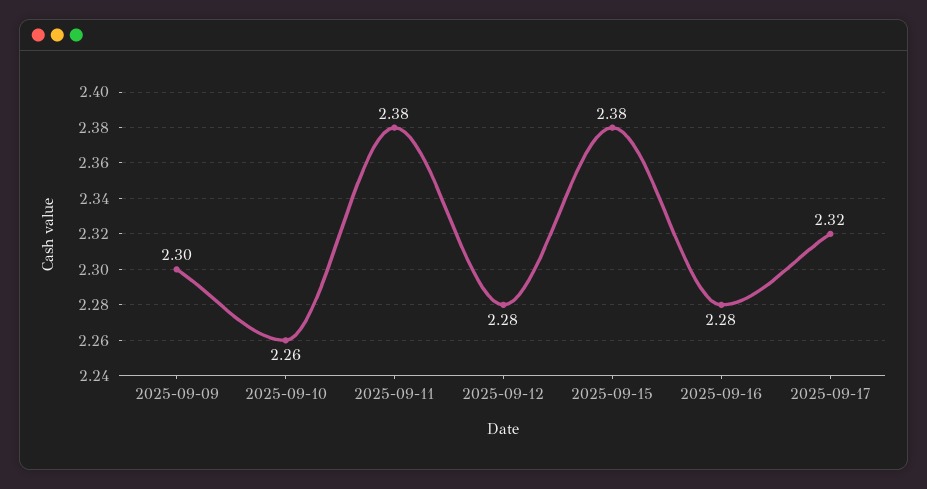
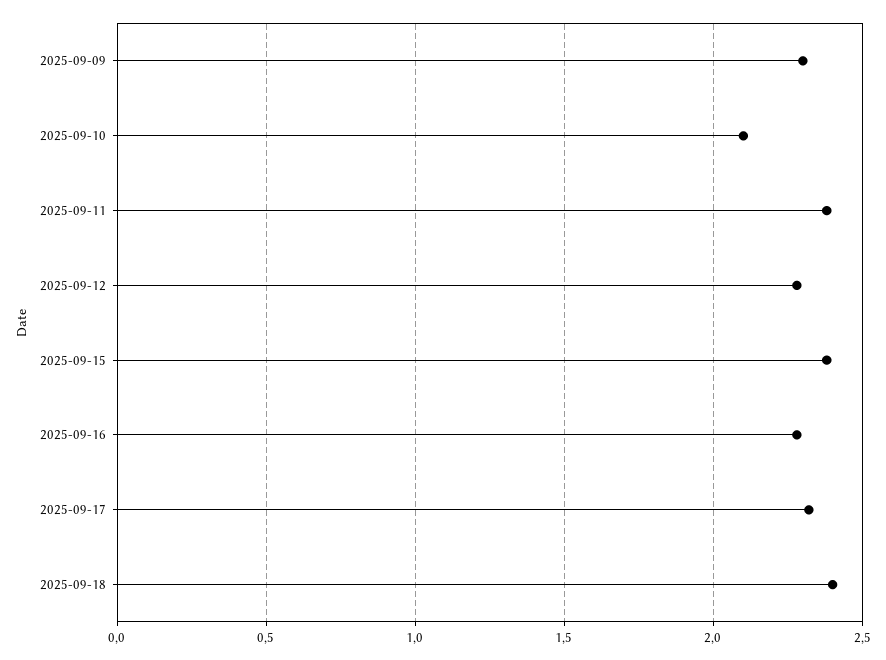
2025-09-10: 2.26 -> 2.1
2025-09-18: none -> 2.4

